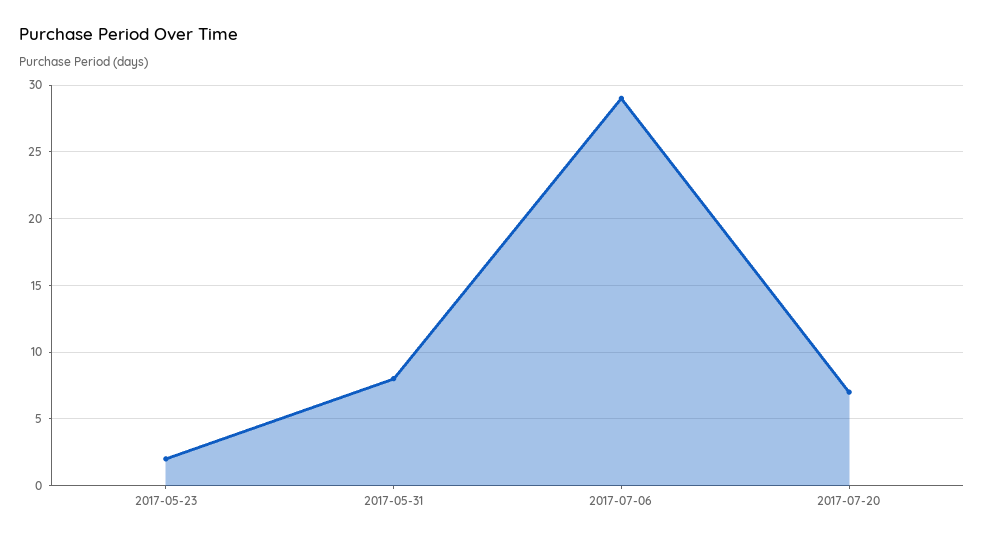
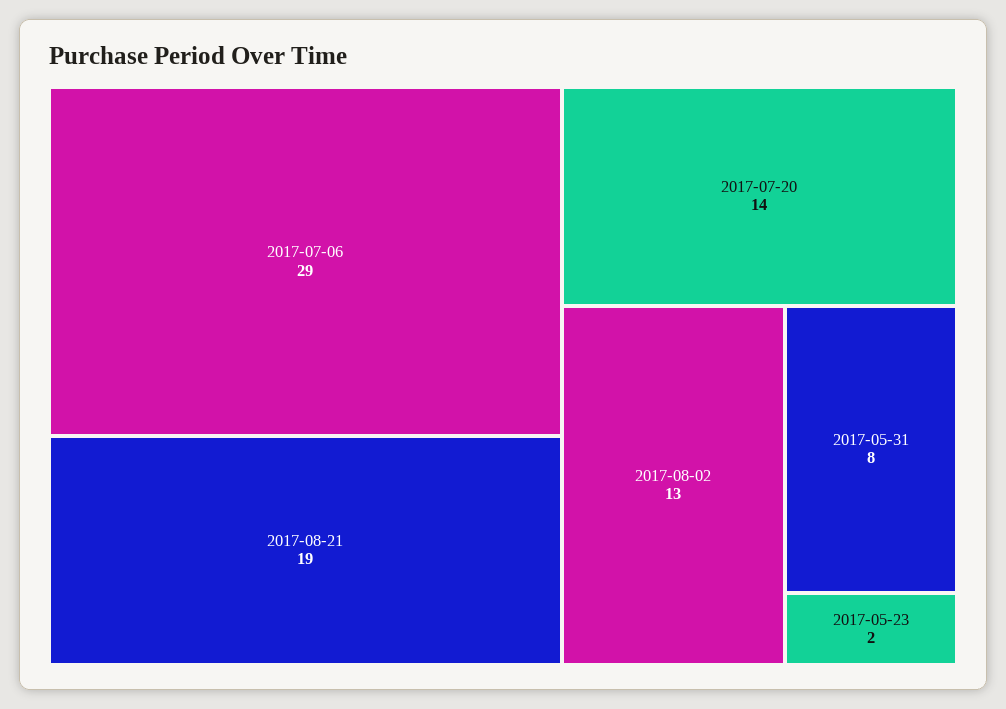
2017-07-20: 7 -> 14
2017-08-21: none -> 19
2017-08-02: none -> 13

